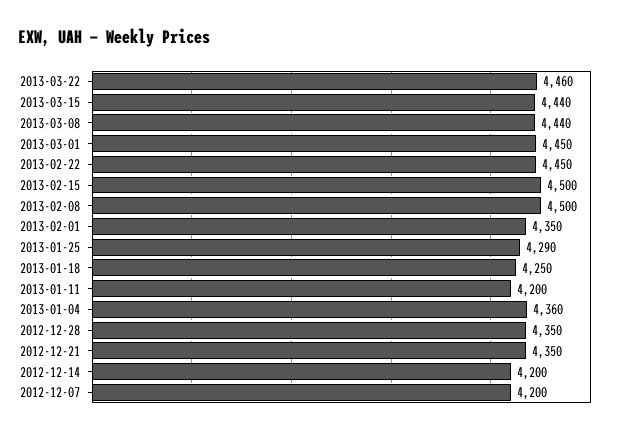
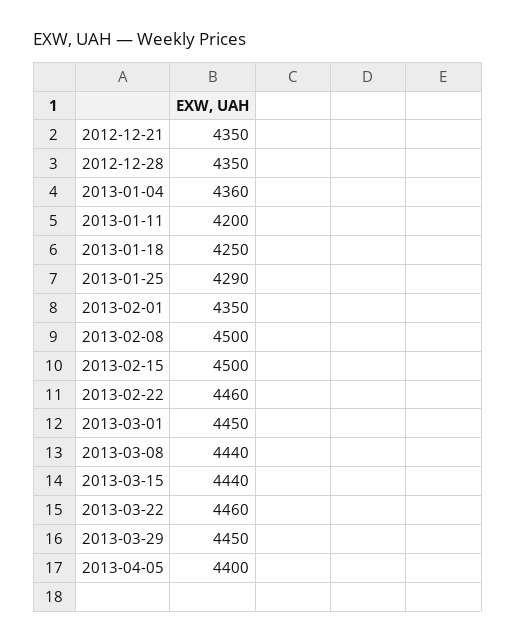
2013-02-22: 4450 -> 4460
2012-12-14: 4200 -> none
2012-12-07: 4200 -> none
2013-03-29: none -> 4450
2013-04-05: none -> 4400

